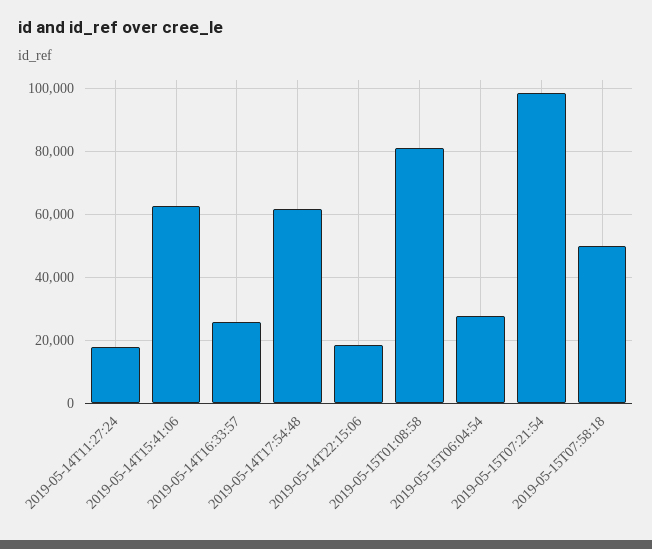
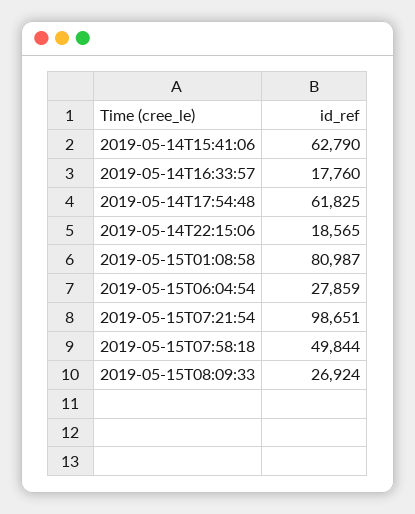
2019-05-14T11:27:24: 18000 -> none
2019-05-14T16:33:57: 26000 -> 17760
2019-05-15T08:09:33: none -> 26924

